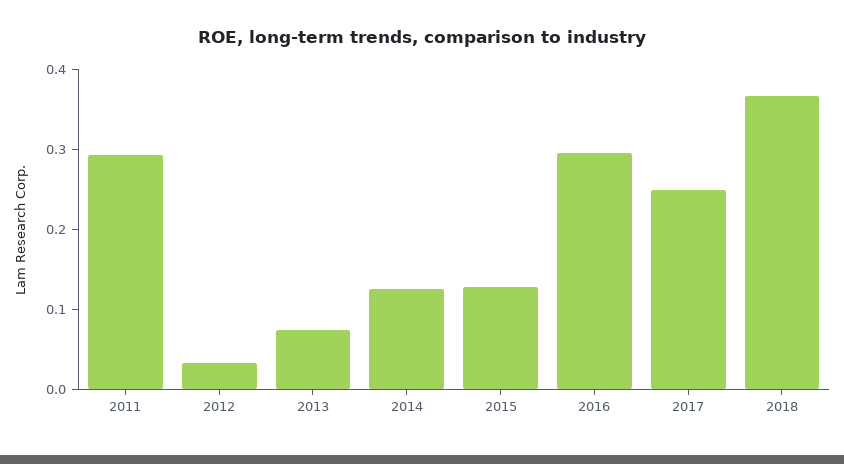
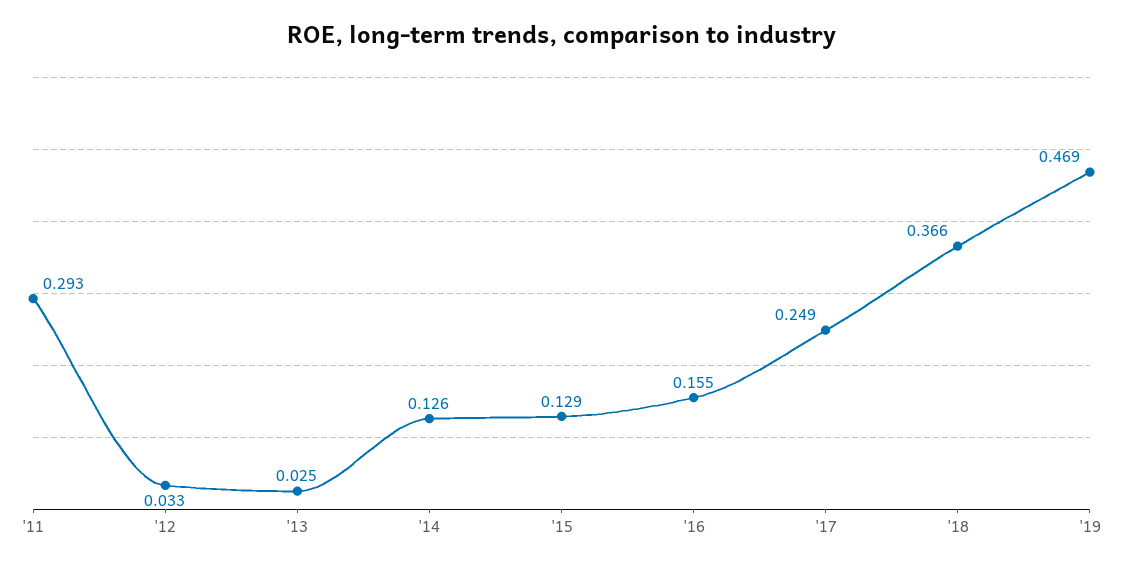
2013: 0.08 -> 0.025
2016: 0.3 -> 0.155
'19: none -> 0.469

